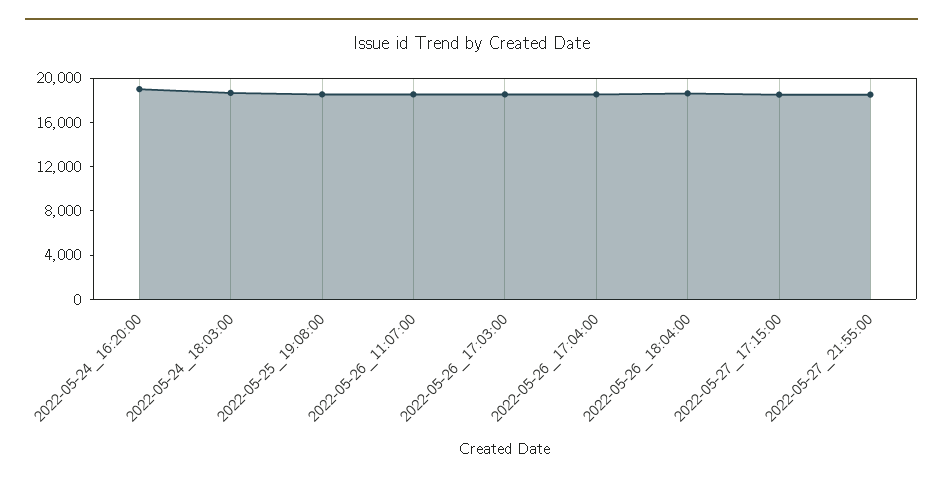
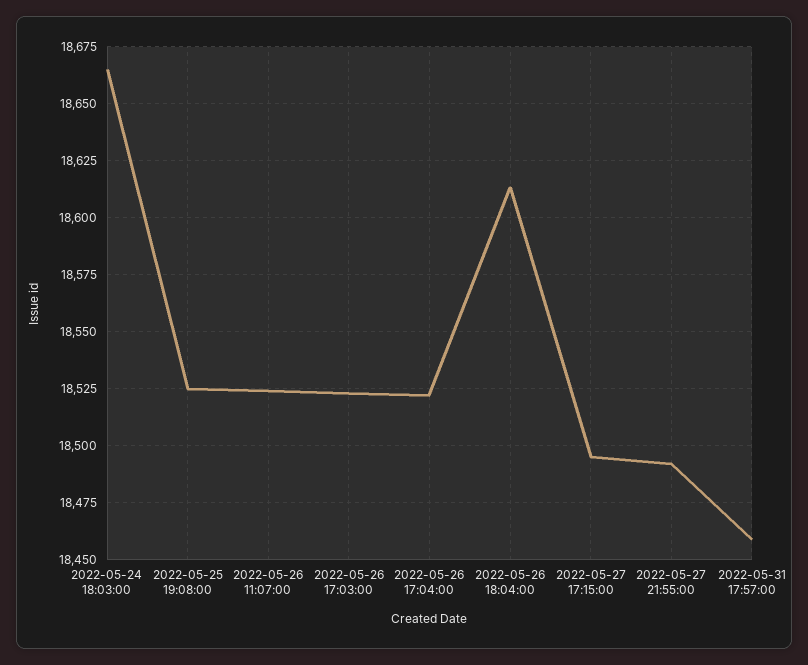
2022-05-24_16:20:00: 19000 -> none
2022-05-31 17:57:00: none -> 18460

